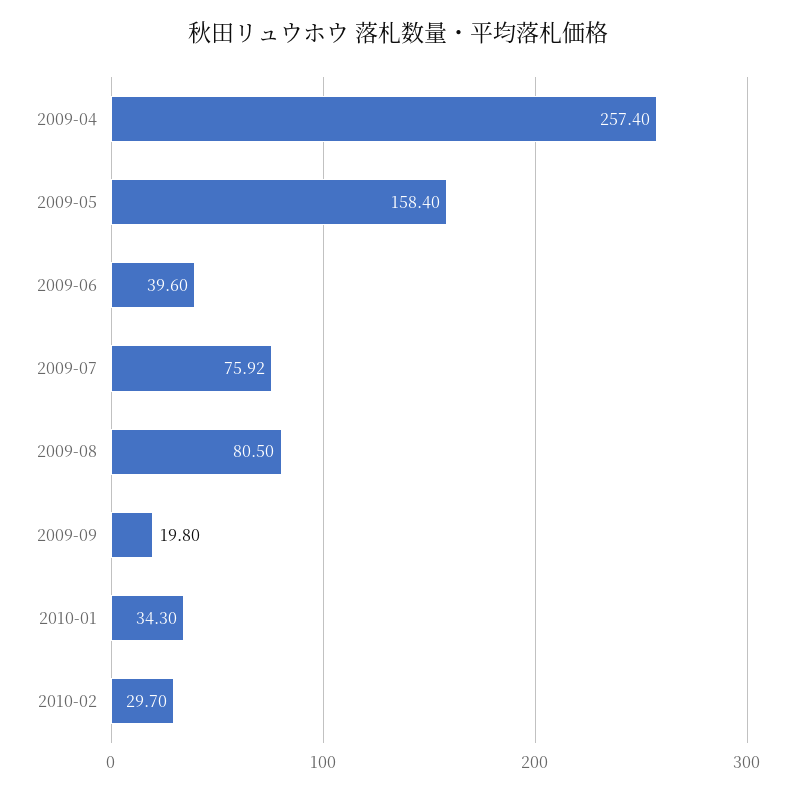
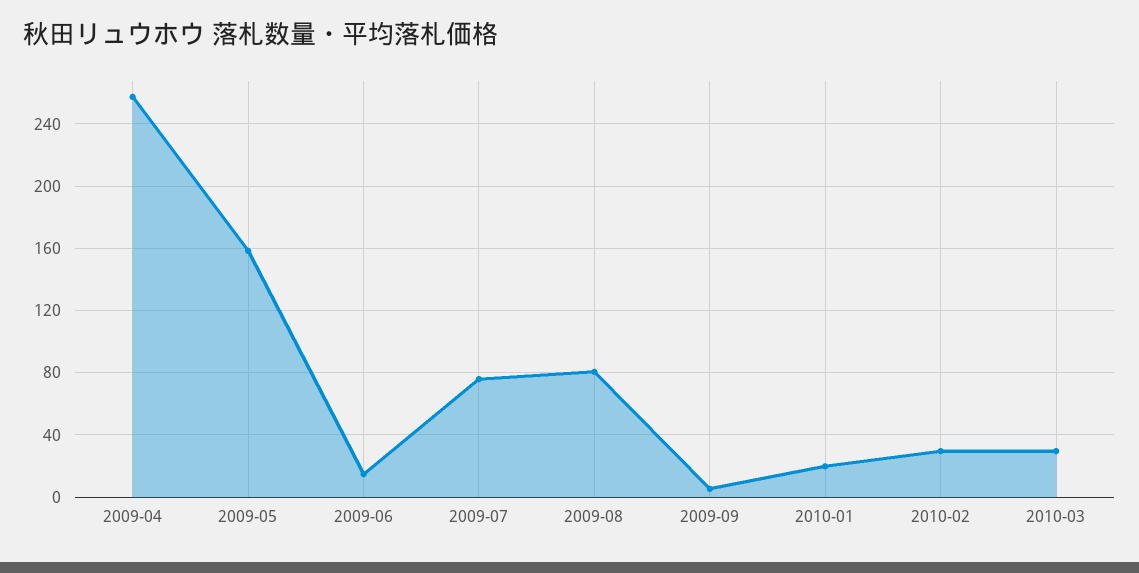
2009-06: 39.6 -> 15
2009-09: 19.8 -> 5
2010-01: 34.3 -> 20
2010-03: none -> 30

